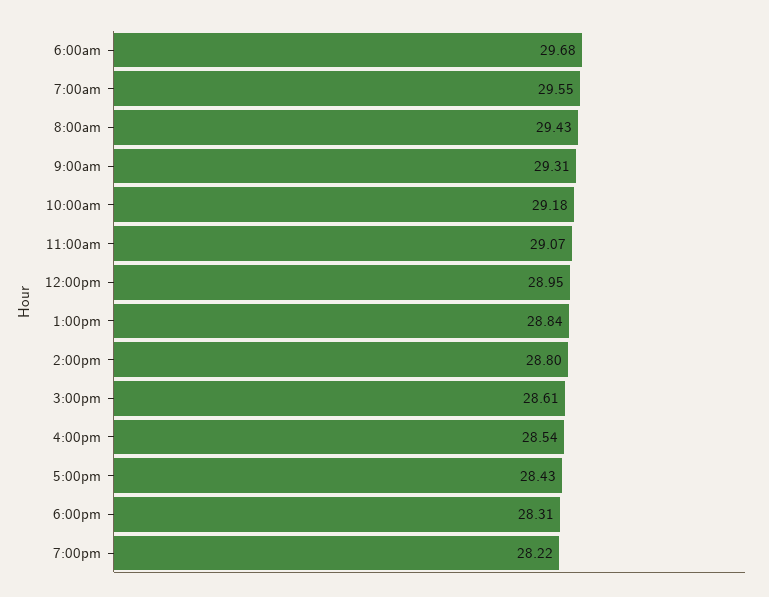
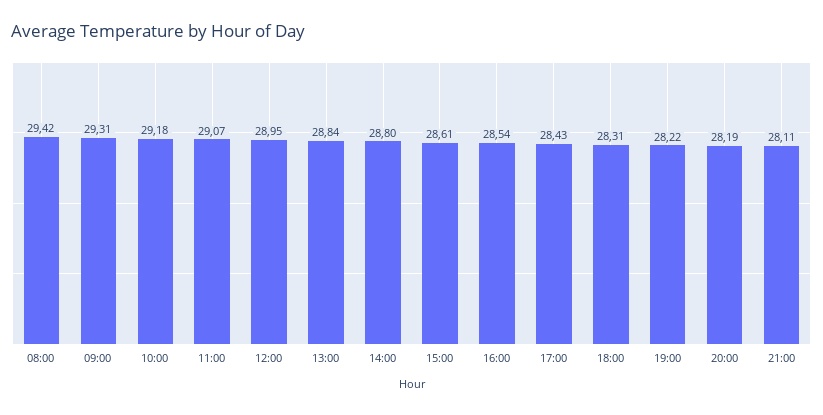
6:00am: 29.68 -> none
7:00am: 29.55 -> none
8:00am: 29.43 -> 29.42
20:00: none -> 28.19
21:00: none -> 28.11

